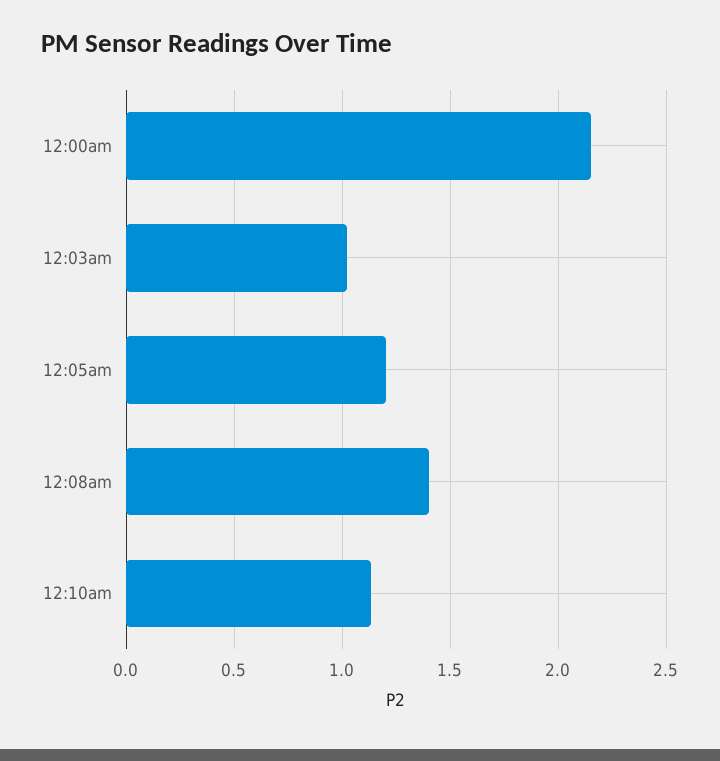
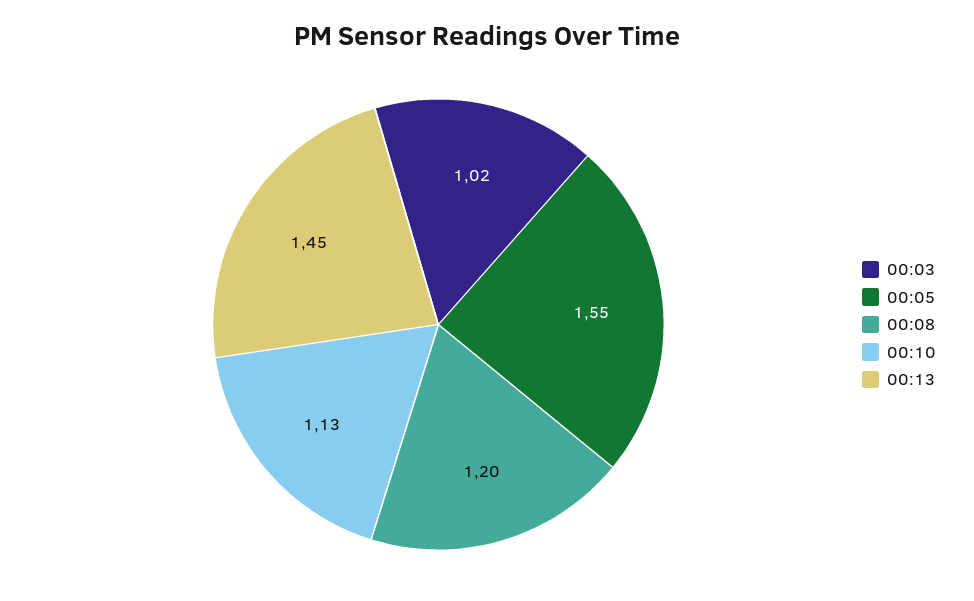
12:00am: 2.15 -> none
12:05am: 1.2 -> 1.55
12:08am: 1.4 -> 1.2
00:13: none -> 1.45

